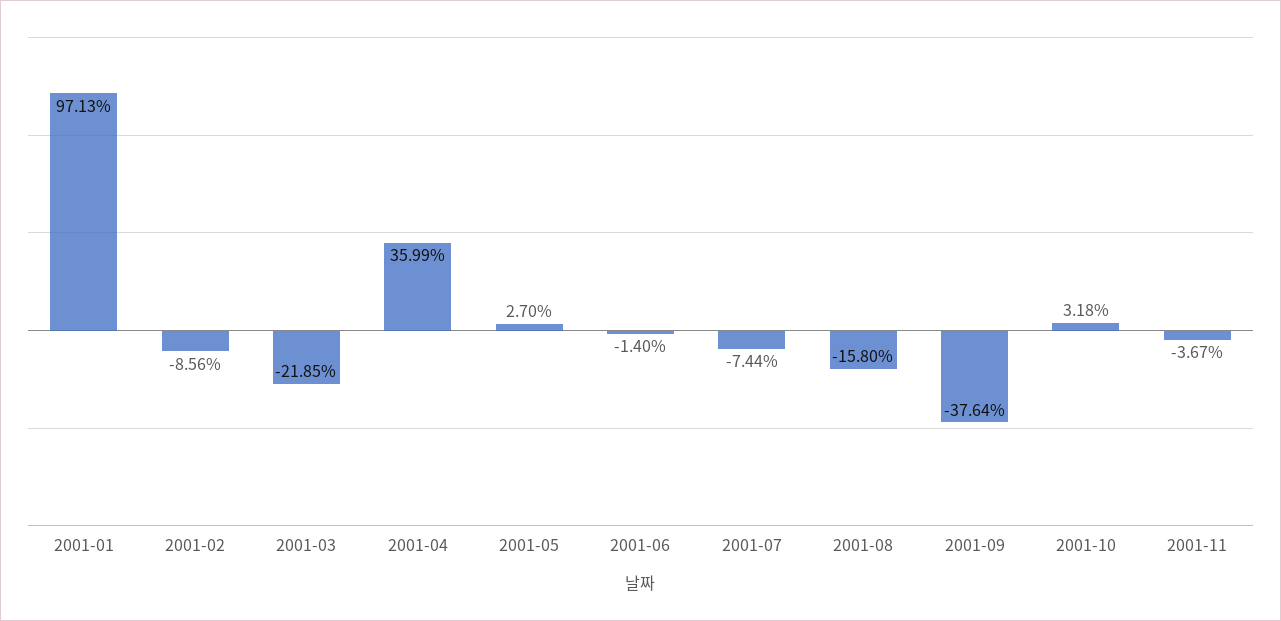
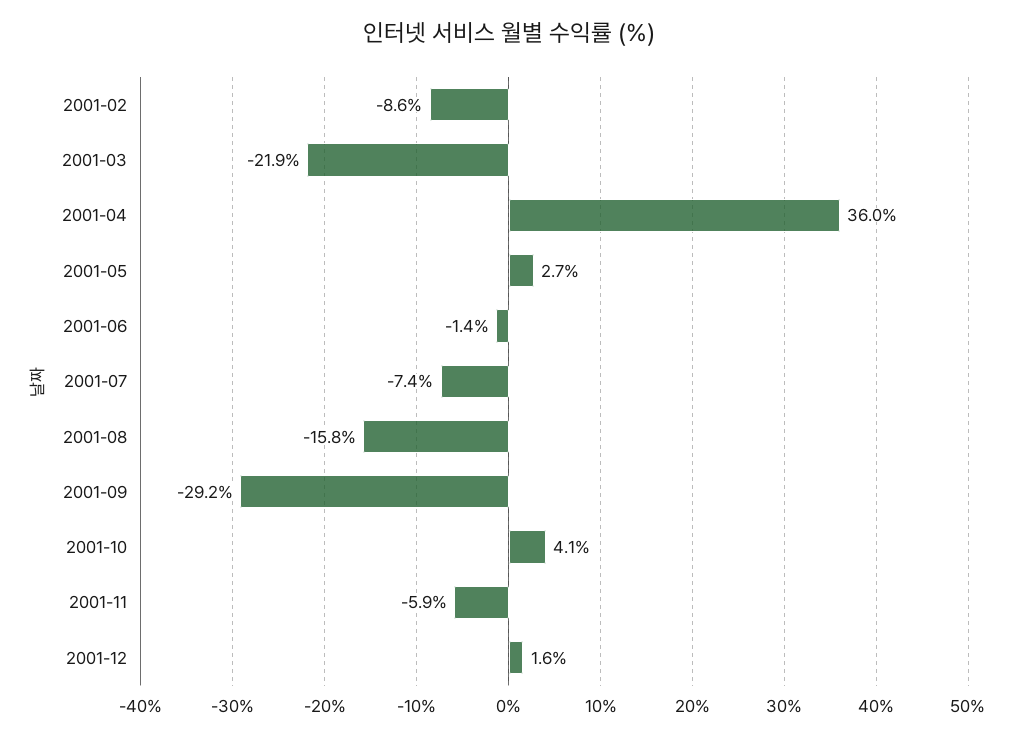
2001-01: 97.13 -> none
2001-09: -37.64 -> -29.2
2001-10: 3.18 -> 4.1
2001-11: -3.67 -> -5.9
2001-12: none -> 1.6

